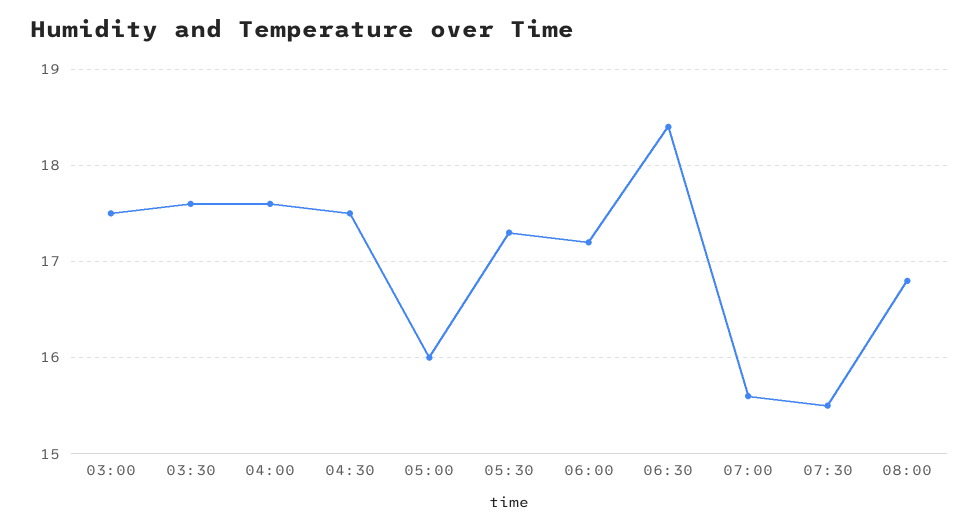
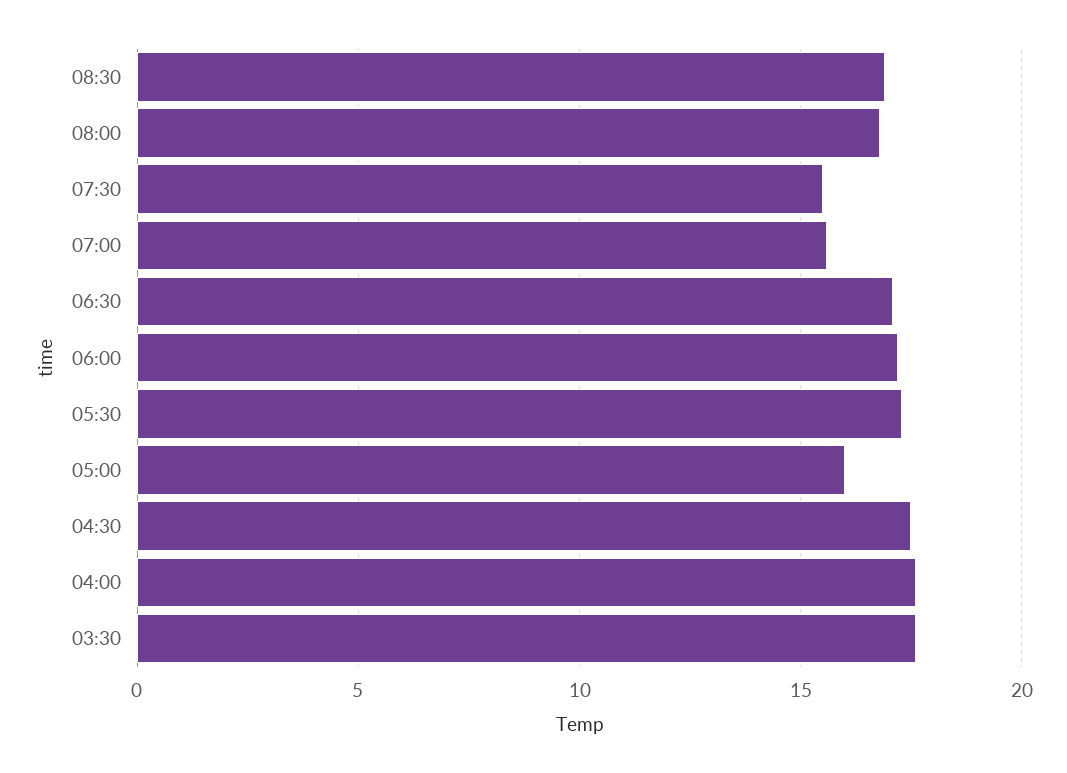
03:00: 17.5 -> none
06:30: 18.4 -> 17
08:30: none -> 17

